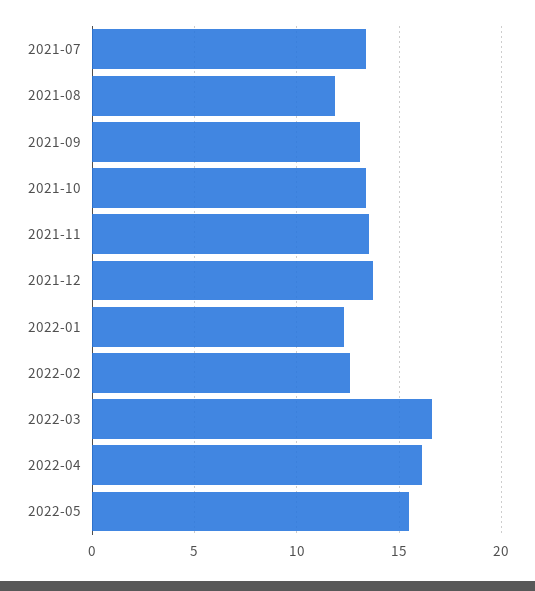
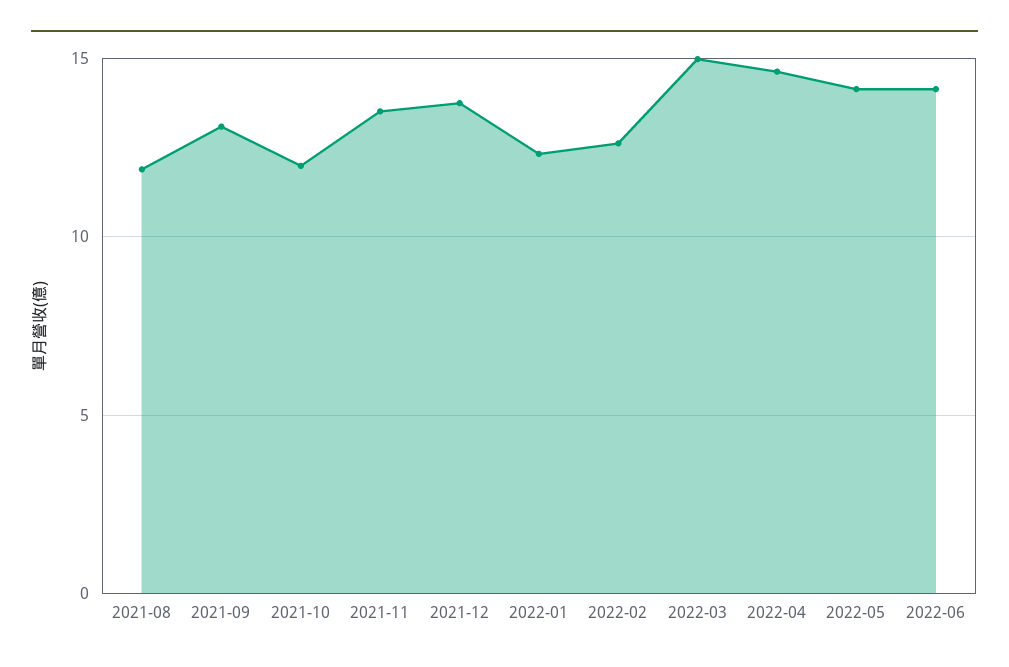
2021-07: 13.5 -> none
2021-10: 13.5 -> 12
2022-03: 16.5 -> 15
2022-04: 16 -> 14.5
2022-05: 15.5 -> 14
2022-06: none -> 14

